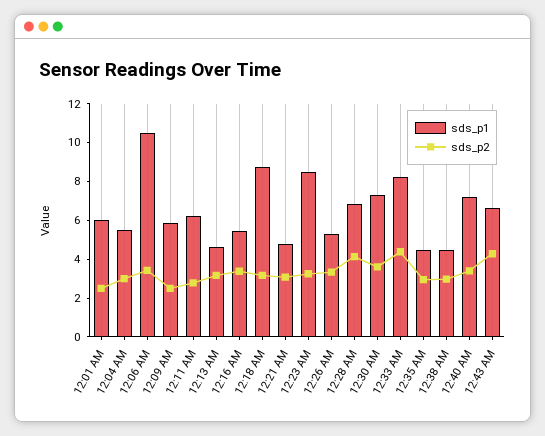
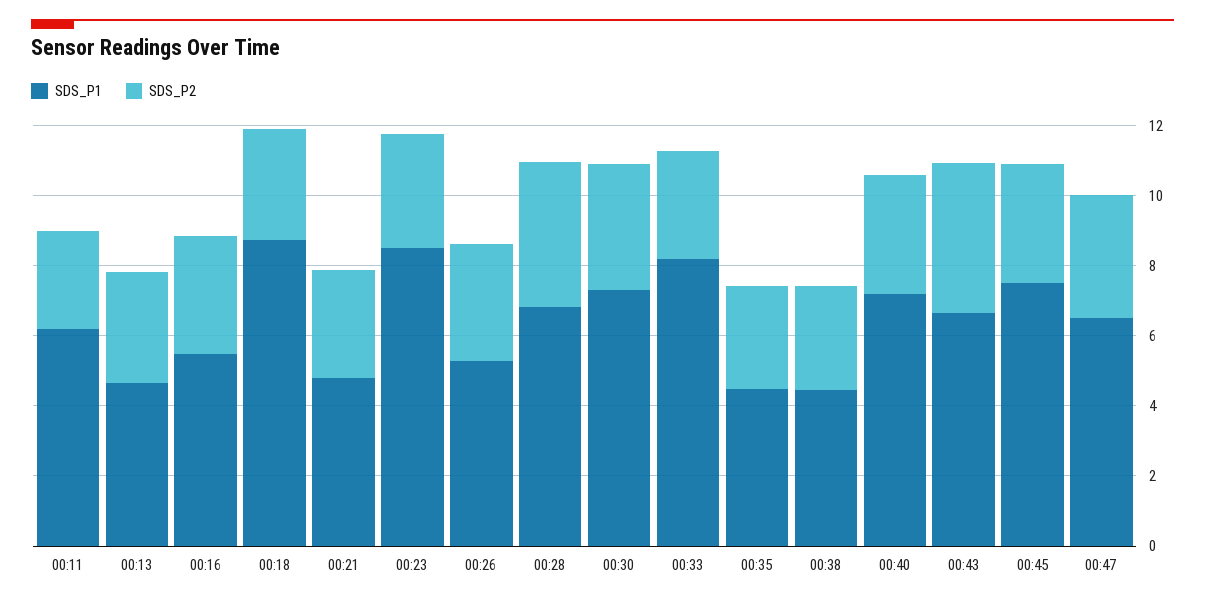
sds_p1, 12:01 AM: 6 -> none
sds_p2, 12:01 AM: 2.5 -> none
sds_p1, 12:04 AM: 5.5 -> none
sds_p2, 12:04 AM: 3 -> none
sds_p1, 12:06 AM: 10.5 -> none
sds_p2, 12:06 AM: 3.5 -> none
sds_p1, 12:09 AM: 6 -> none
sds_p2, 12:09 AM: 2.5 -> none
sds_p2, 12:33 AM: 4.5 -> 3
sds_p1, 00:45: none -> 7.5
sds_p2, 00:45: none -> 3.5
sds_p1, 00:47: none -> 6.5
sds_p2, 00:47: none -> 3.5

